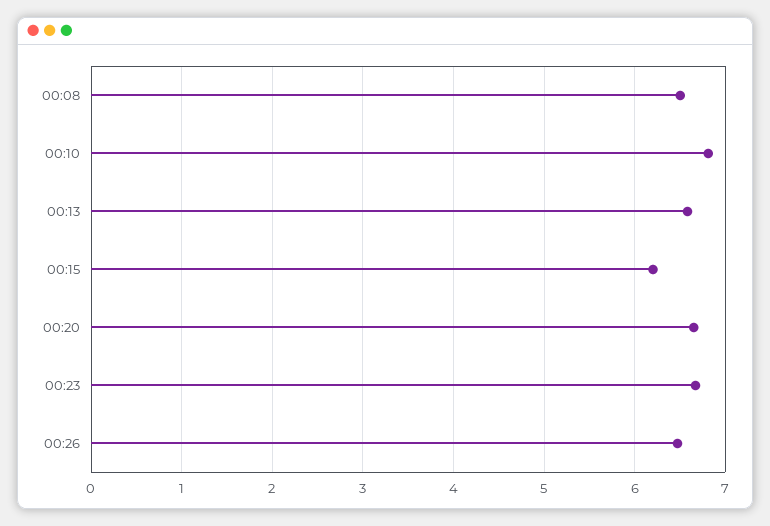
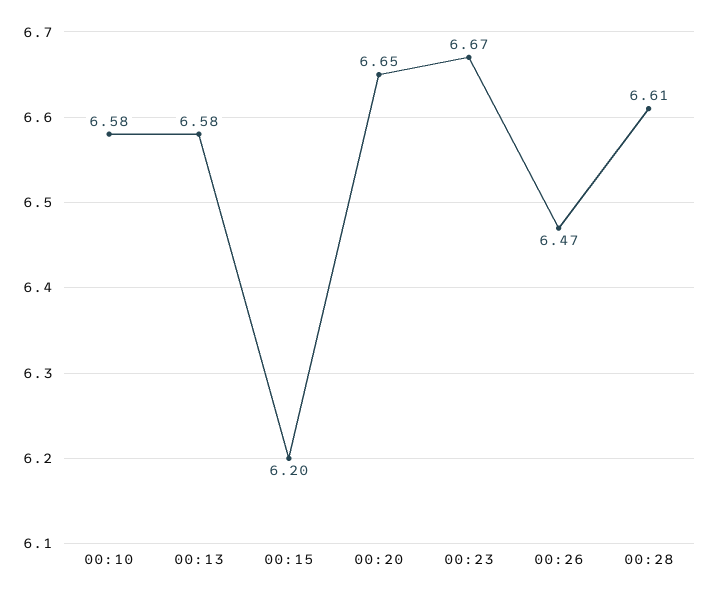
00:08: 6.5 -> none
00:10: 6.8 -> 6.58
00:28: none -> 6.61

